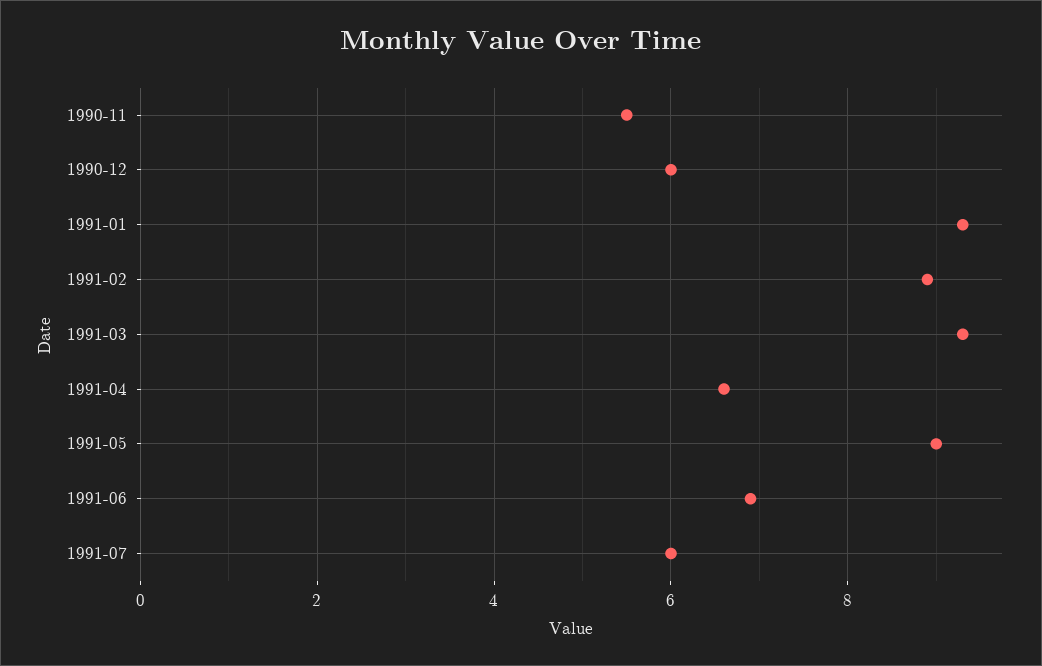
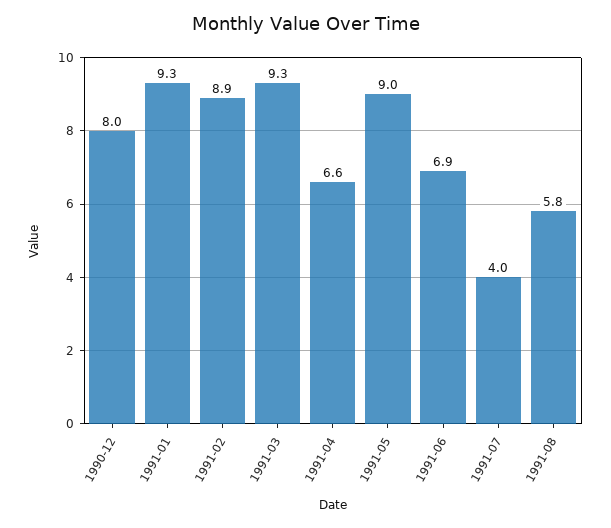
1990-11: 5.5 -> none
1990-12: 6 -> 8
1991-07: 6 -> 4
1991-08: none -> 5.8

